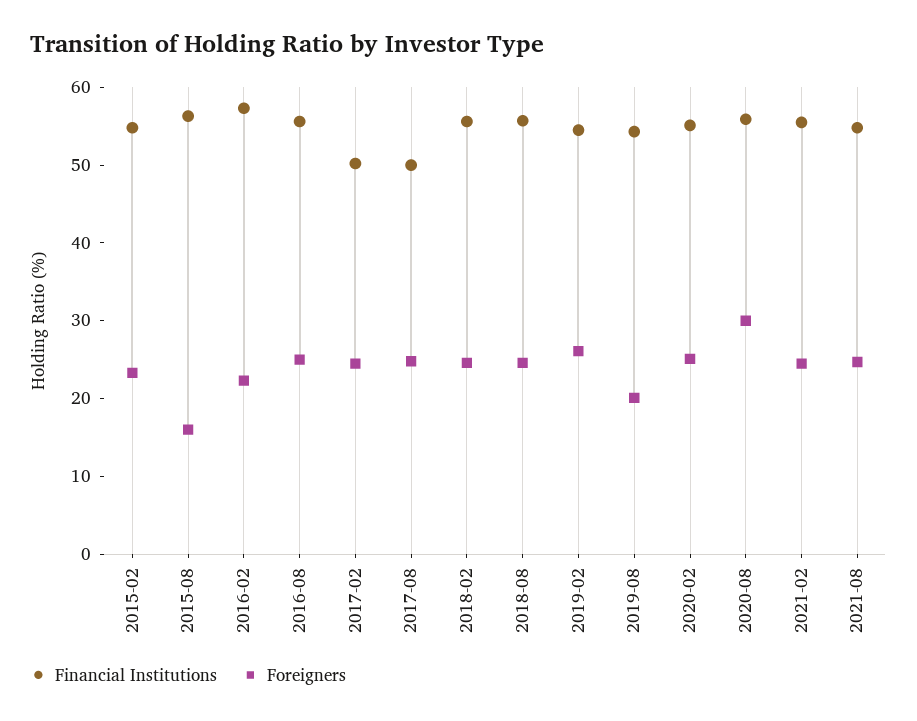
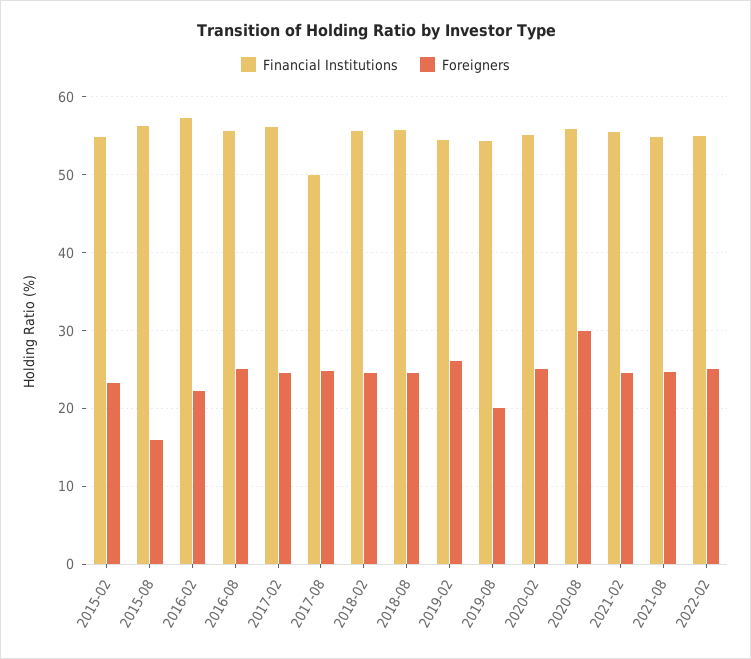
Financial Institutions, 2017-02: 50 -> 56
Financial Institutions, 2022-02: none -> 55
Foreigners, 2022-02: none -> 25

